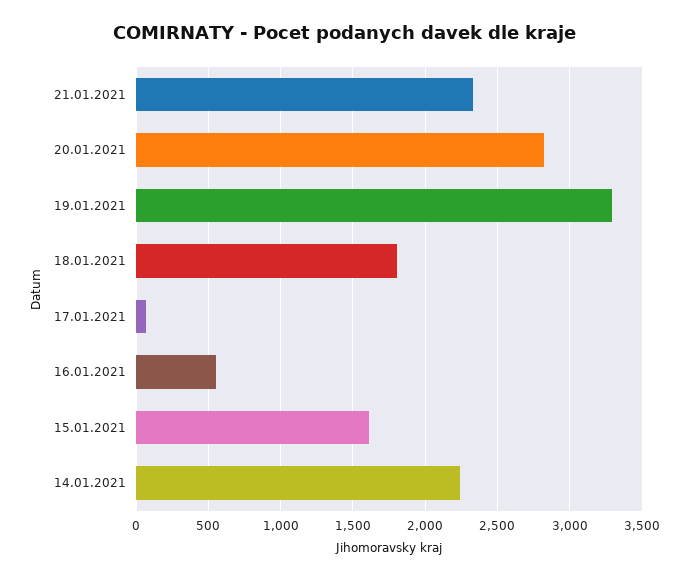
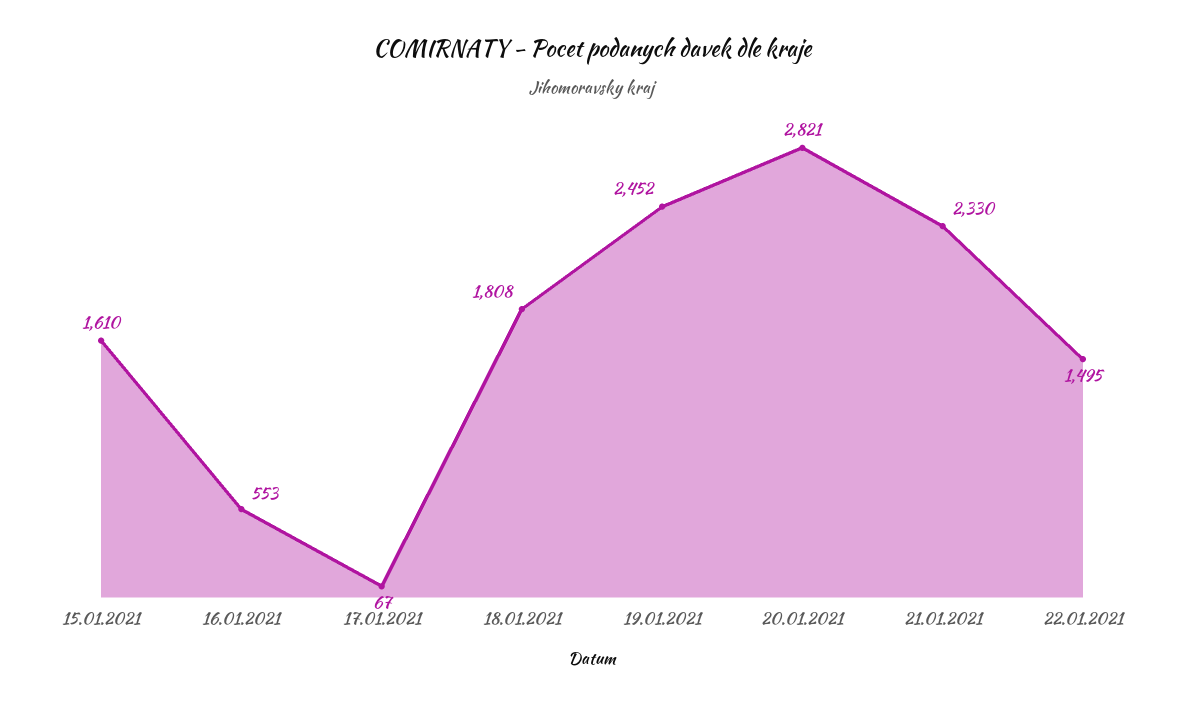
19.01.2021: 3300 -> 2452
14.01.2021: 2250 -> none
22.01.2021: none -> 1495

